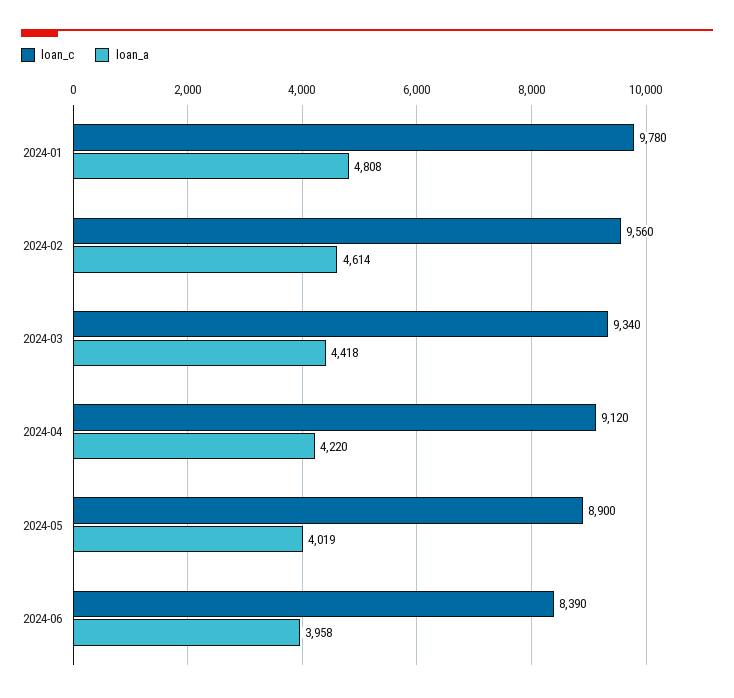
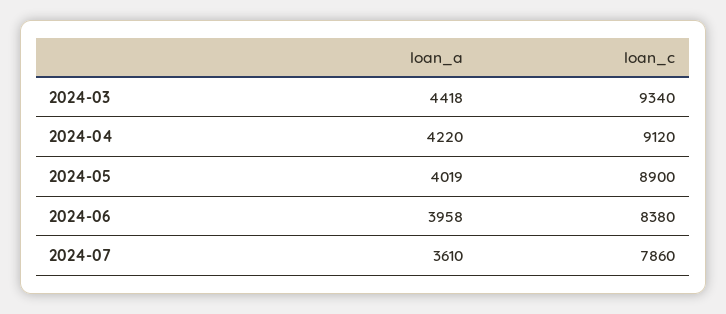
loan_c, 2024-01: 9780 -> none
loan_a, 2024-01: 4808 -> none
loan_c, 2024-02: 9560 -> none
loan_a, 2024-02: 4614 -> none
loan_c, 2024-06: 8390 -> 8380
loan_a, 2024-07: none -> 3610
loan_c, 2024-07: none -> 7860

